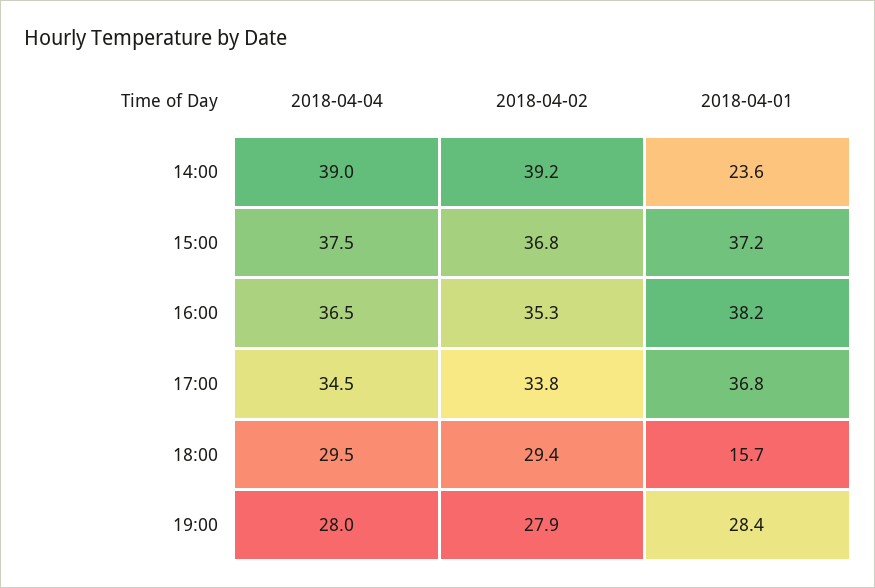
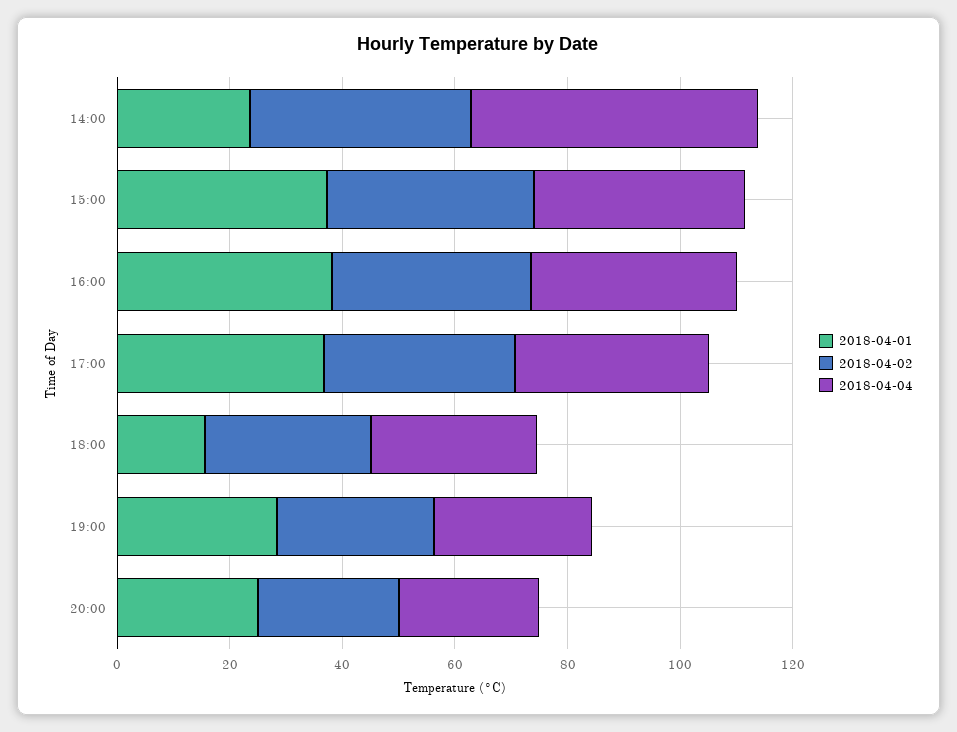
2018-04-04, 14:00: 39 -> 50
2018-04-01, 20:00: none -> 25
2018-04-02, 20:00: none -> 25
2018-04-04, 20:00: none -> 25

